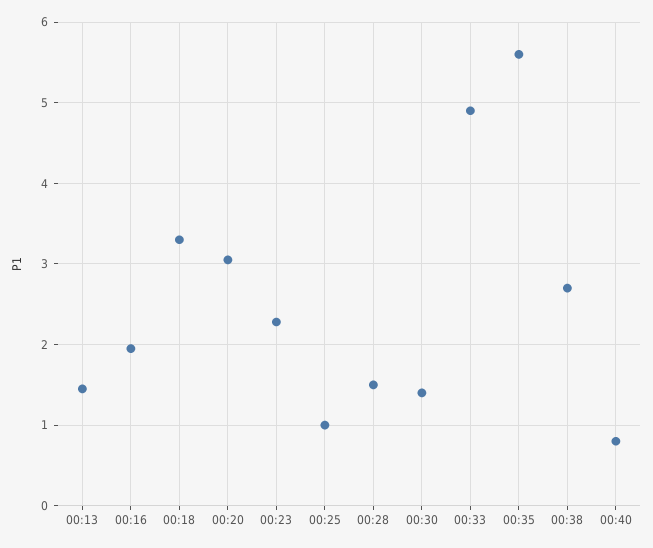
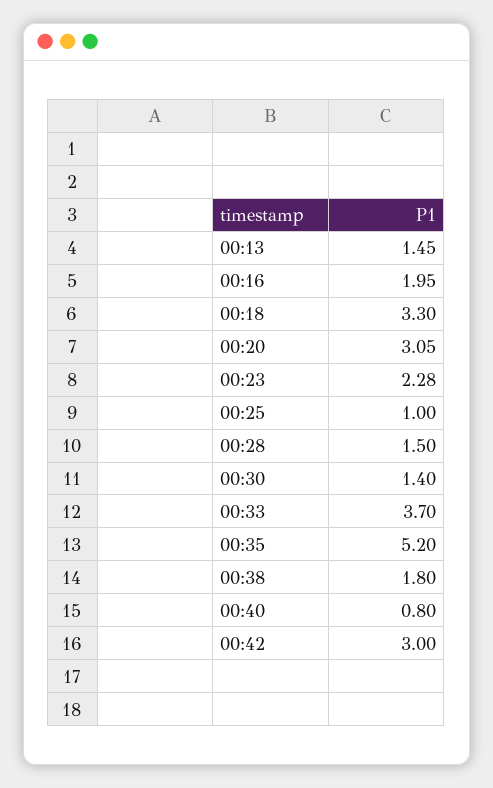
00:33: 4.9 -> 3.7
00:35: 5.6 -> 5.2
00:38: 2.7 -> 1.8
00:42: none -> 3

